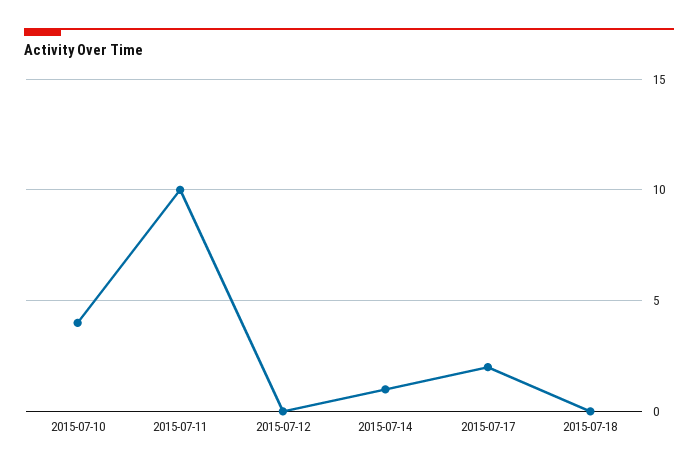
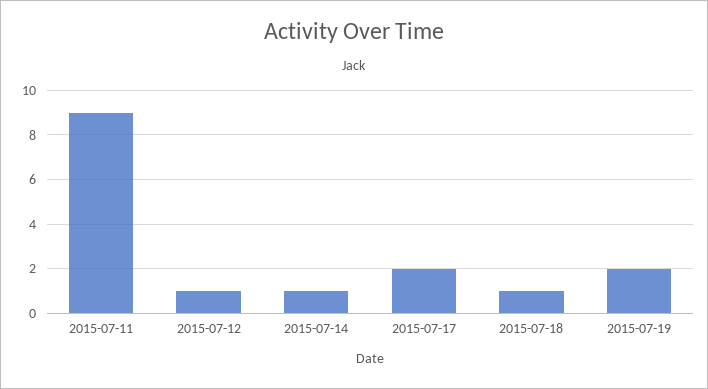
2015-07-10: 4 -> none
2015-07-11: 10 -> 9
2015-07-12: 0 -> 1
2015-07-18: 0 -> 1
2015-07-19: none -> 2

